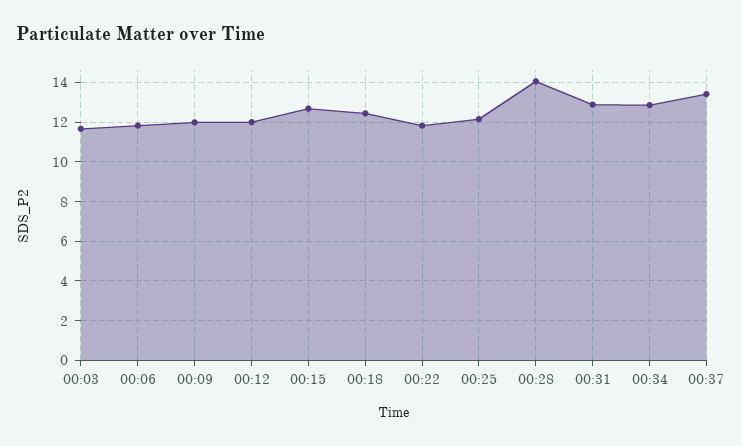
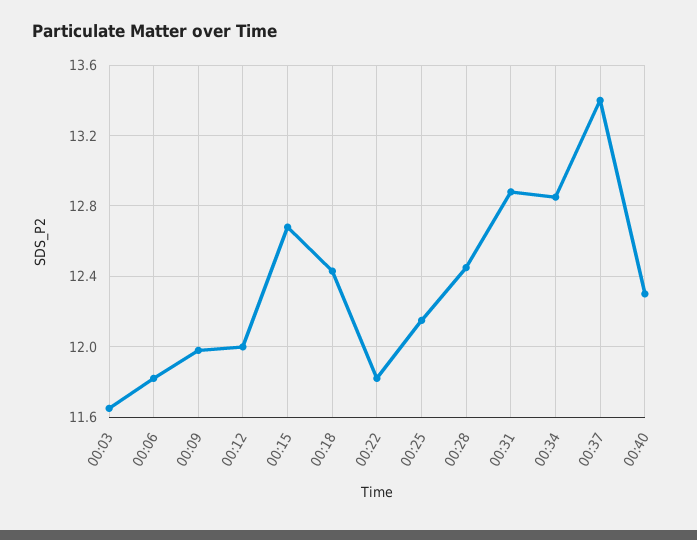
00:28: 14 -> 12.45
00:40: none -> 12.3

